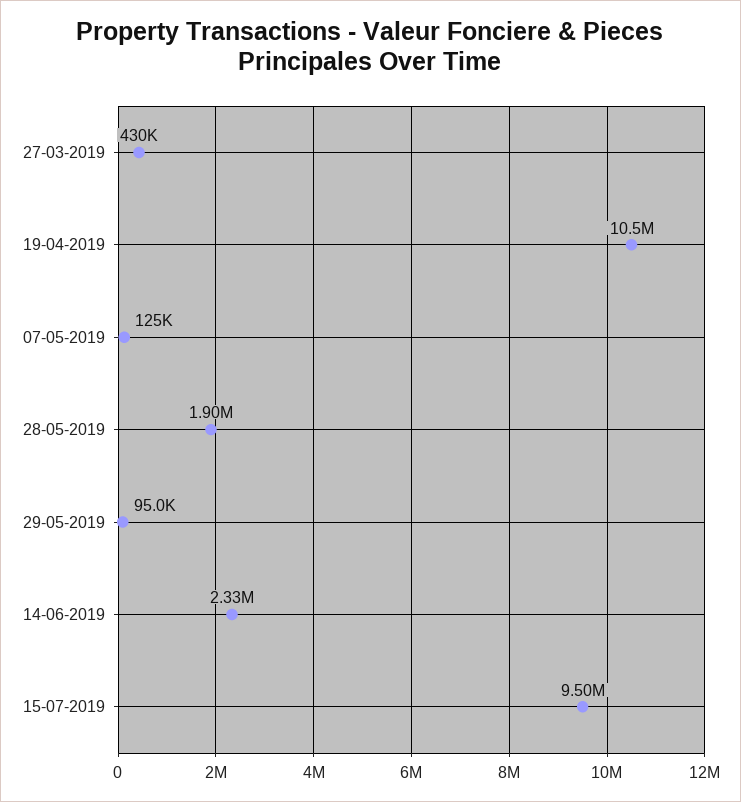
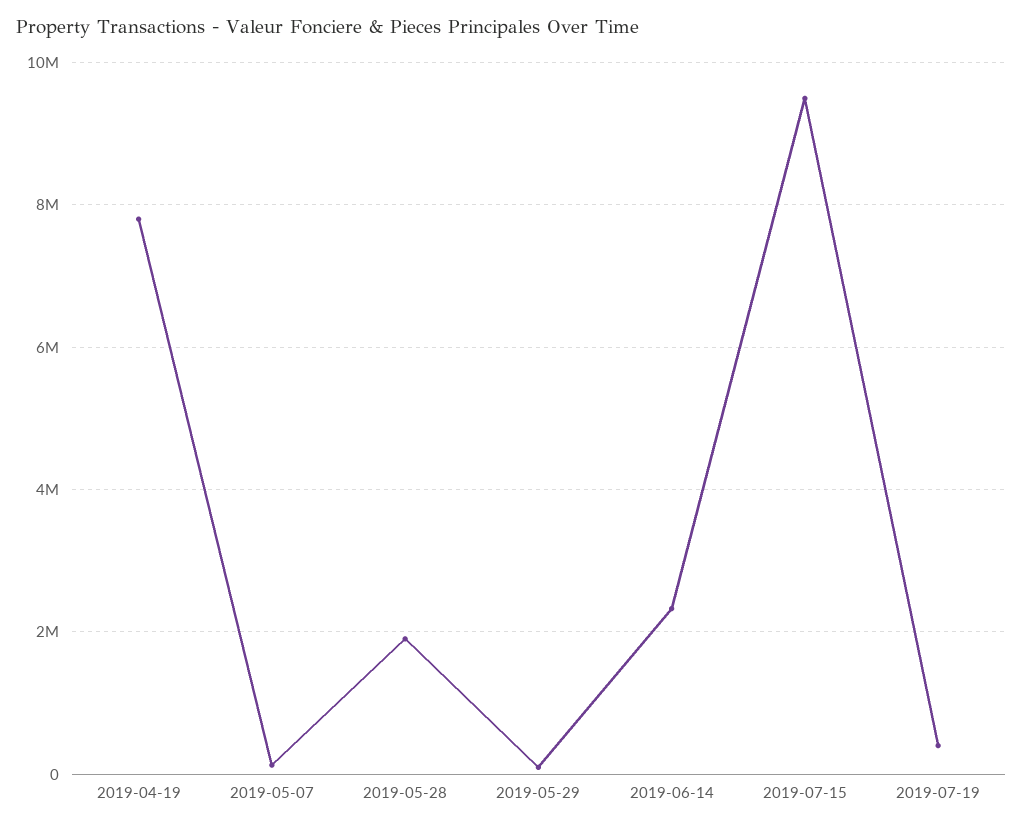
27-03-2019: 430000 -> none
19-04-2019: 10500000 -> 7800000
2019-07-19: none -> 400000

